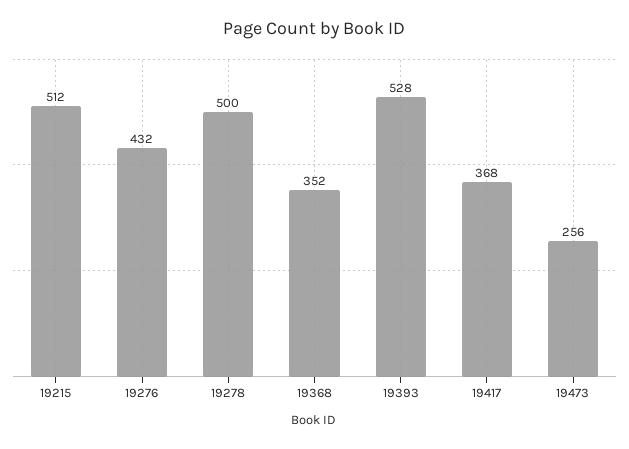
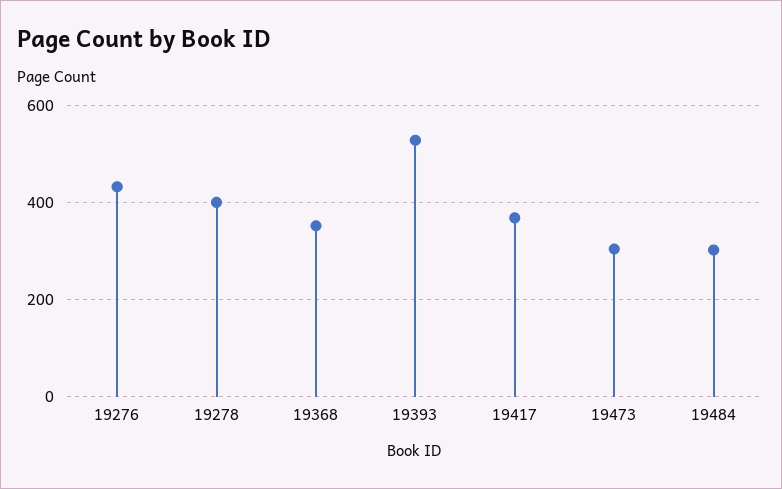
19215: 512 -> none
19278: 500 -> 400
19473: 256 -> 300
19484: none -> 300

